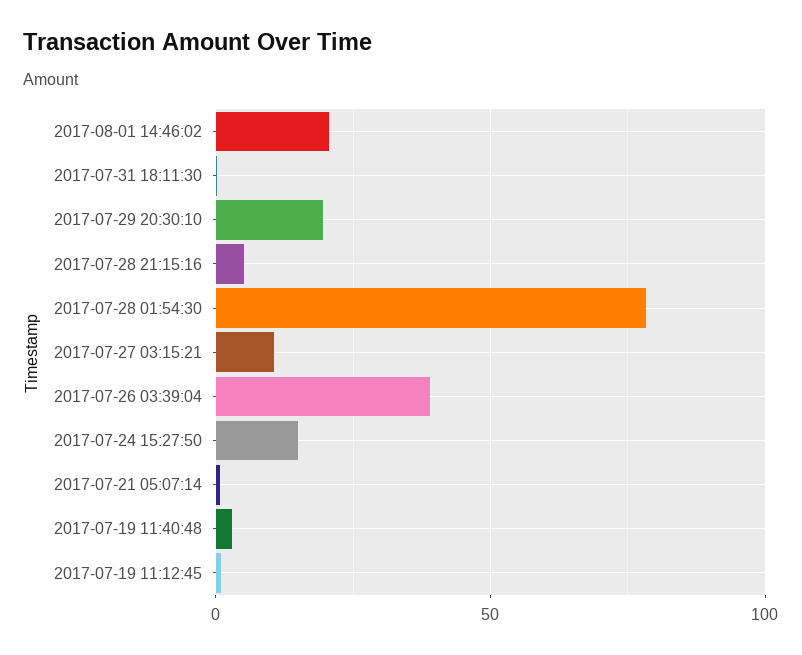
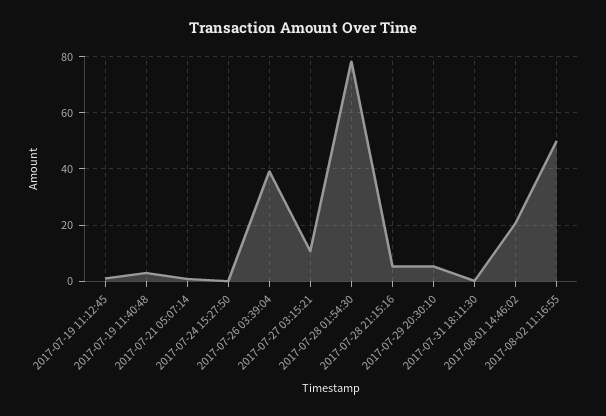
2017-07-29 20:30:10: 20 -> 5
2017-07-24 15:27:50: 15 -> 0
2017-08-02 11:16:55: none -> 50

